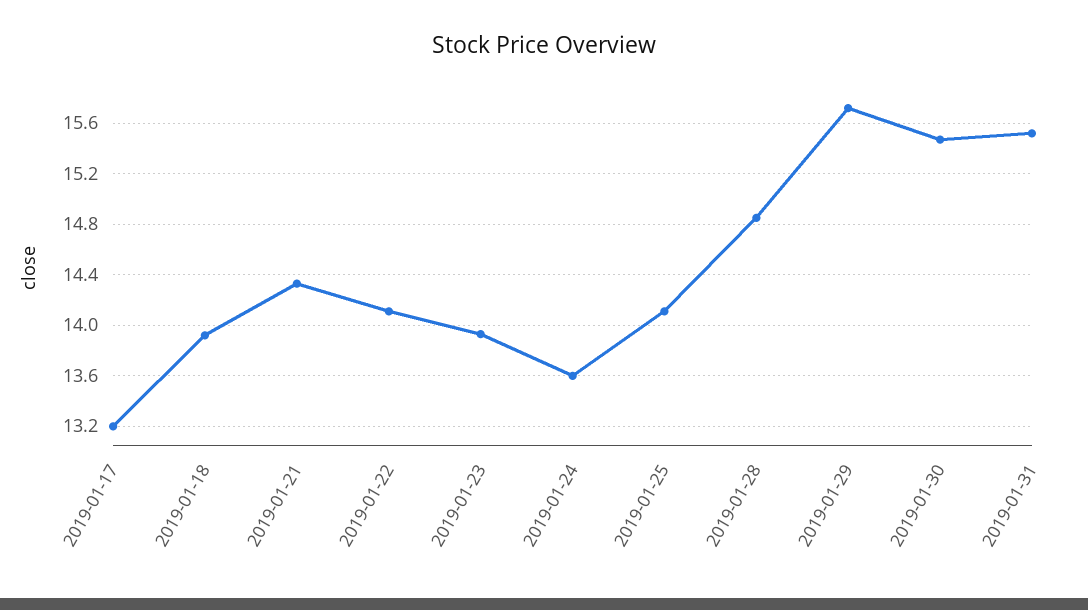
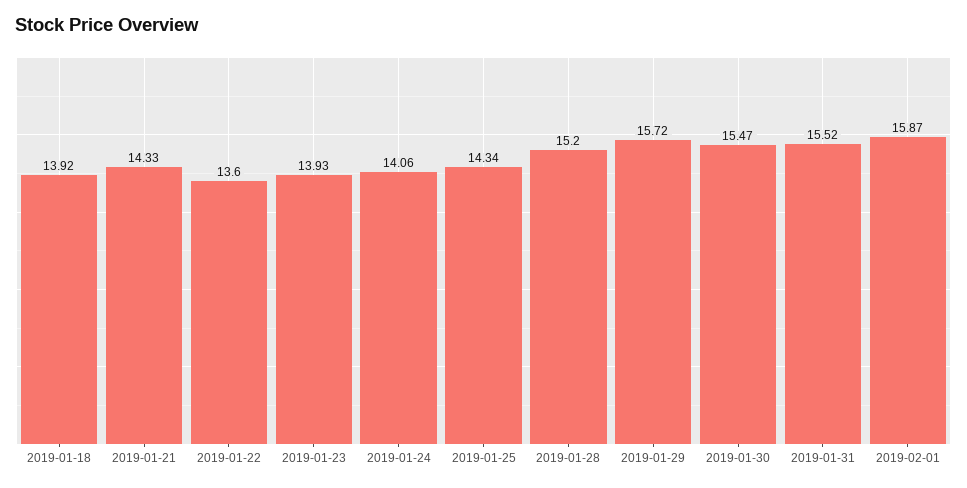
2019-01-17: 13.2 -> none
2019-01-22: 14.1 -> 13.6
2019-01-24: 13.6 -> 14.06
2019-01-25: 14.1 -> 14.34
2019-01-28: 14.85 -> 15.2
2019-02-01: none -> 15.87

